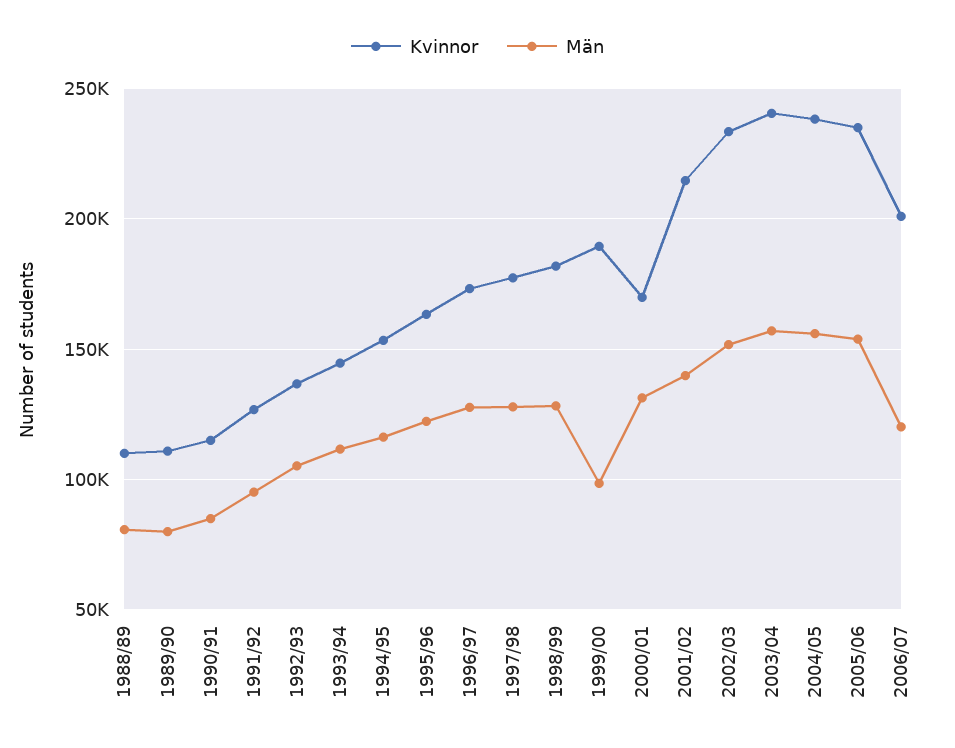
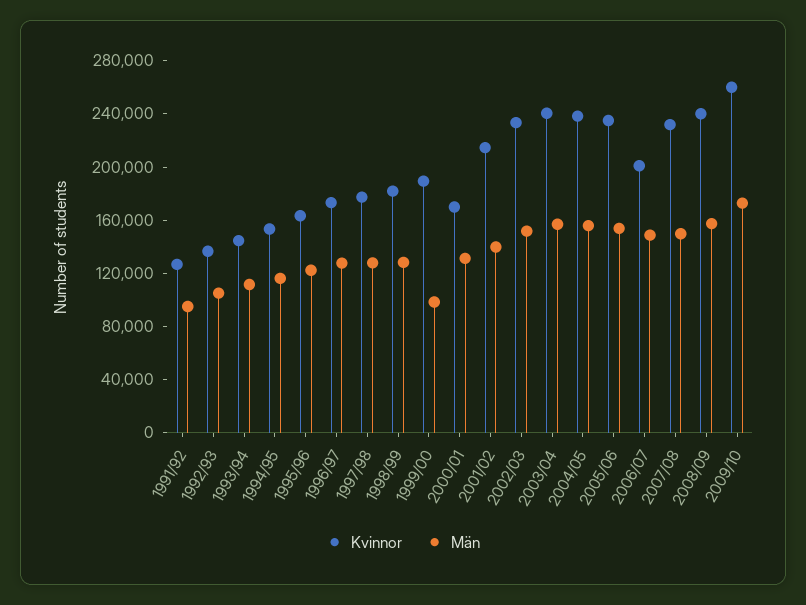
Kvinnor, 1988/89: 110000 -> none
Män, 1988/89: 80000 -> none
Kvinnor, 1989/90: 110000 -> none
Män, 1989/90: 80000 -> none
Kvinnor, 1990/91: 115000 -> none
Män, 1990/91: 85000 -> none
Män, 2006/07: 120000 -> 150000
Kvinnor, 2007/08: none -> 230000
Män, 2007/08: none -> 150000
Kvinnor, 2008/09: none -> 240000
Män, 2008/09: none -> 160000
Kvinnor, 2009/10: none -> 260000
Män, 2009/10: none -> 170000

